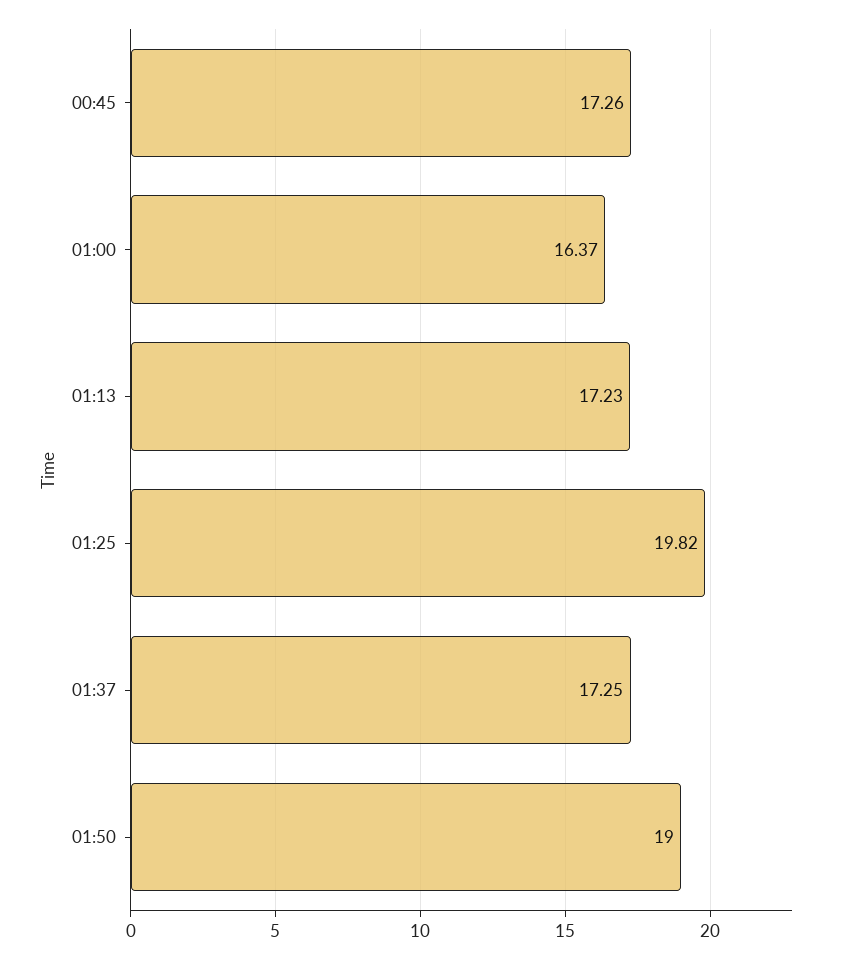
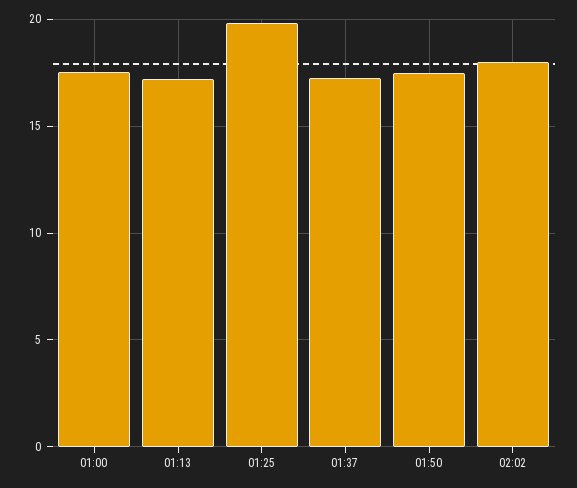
00:45: 17.26 -> none
01:00: 16.37 -> 17.5
01:50: 19 -> 17.5
02:02: none -> 18

